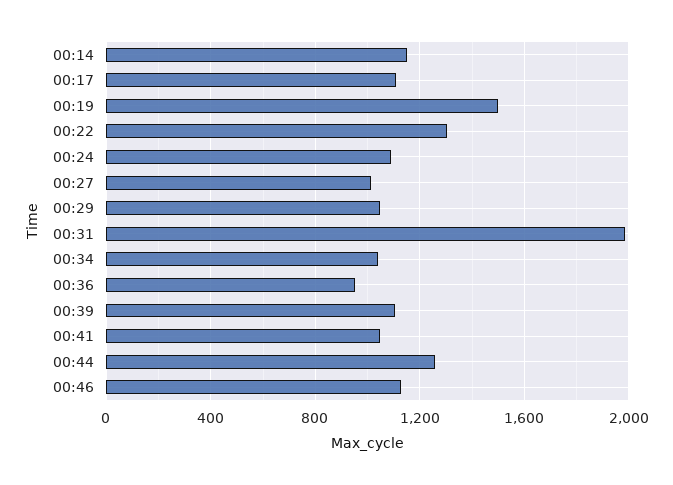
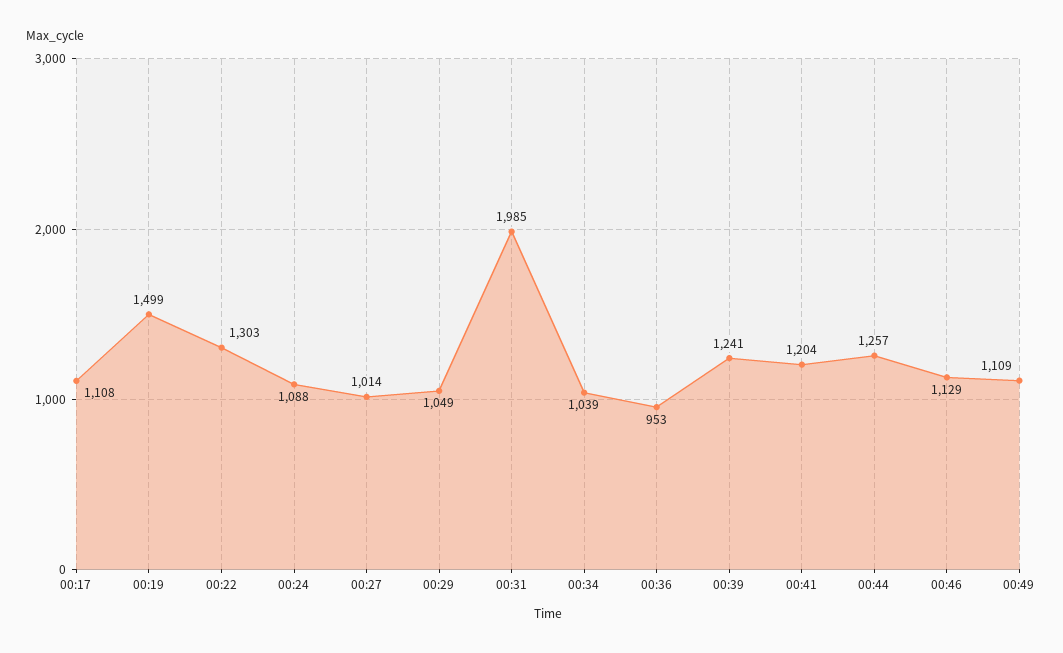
00:14: 1150 -> none
00:39: 1100 -> 1241
00:41: 1050 -> 1204
00:49: none -> 1109

